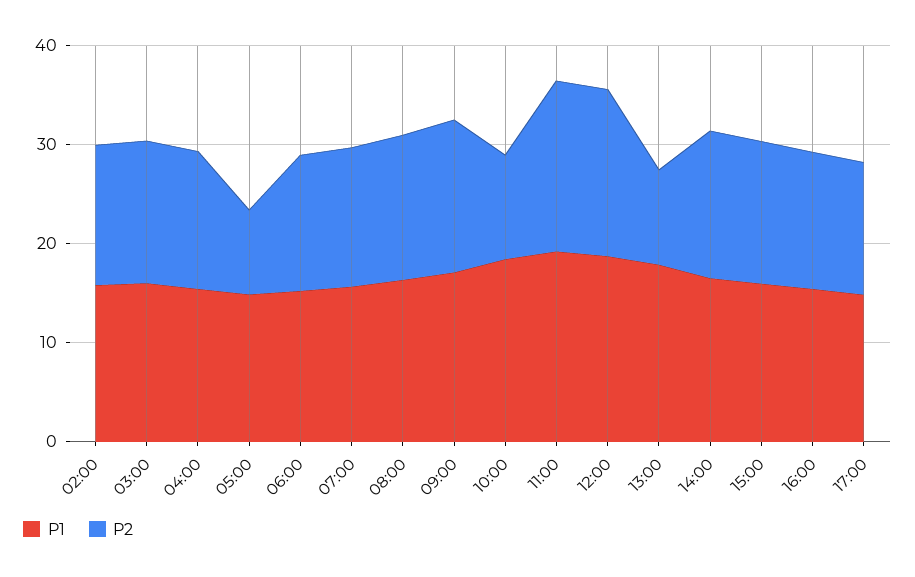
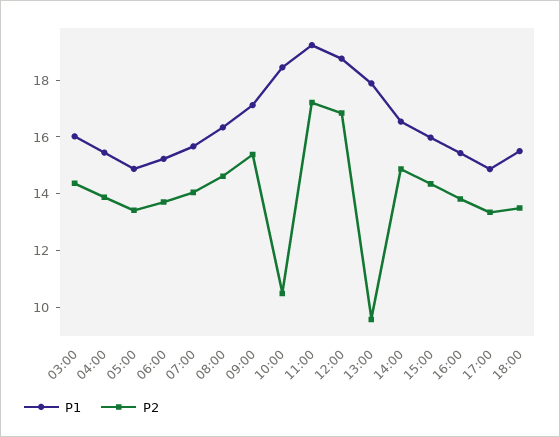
P1, 02:00: 16 -> none
P2, 02:00: 14 -> none
P2, 05:00: 8 -> 13.5
P1, 18:00: none -> 15.5
P2, 18:00: none -> 13.5

